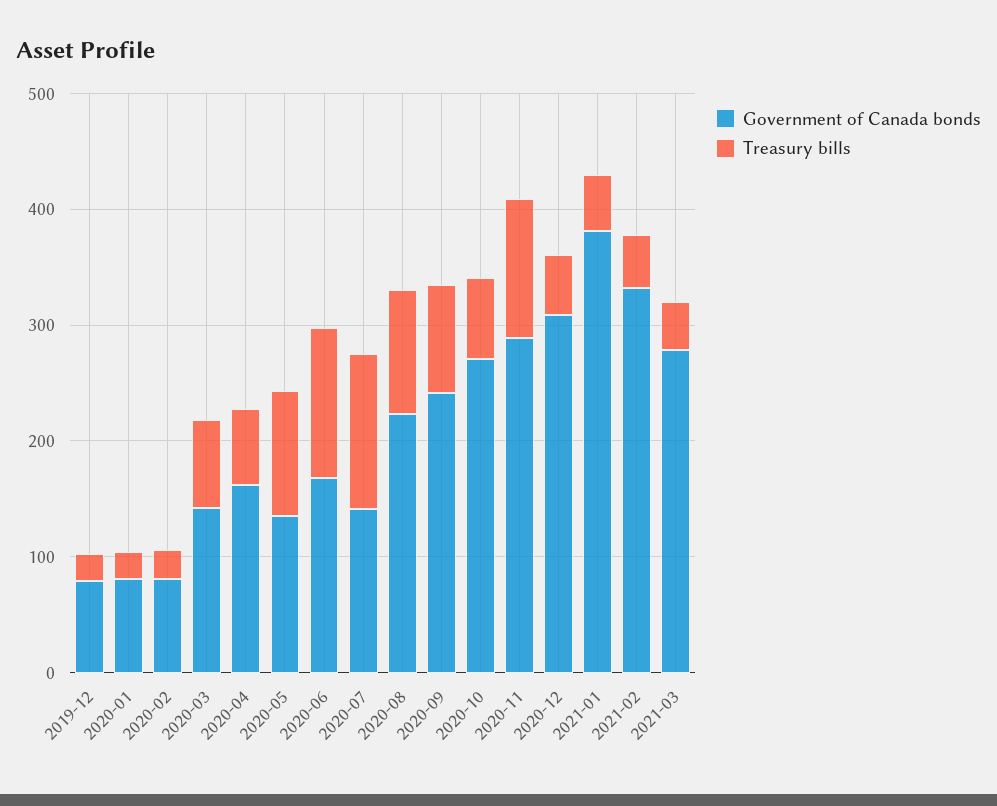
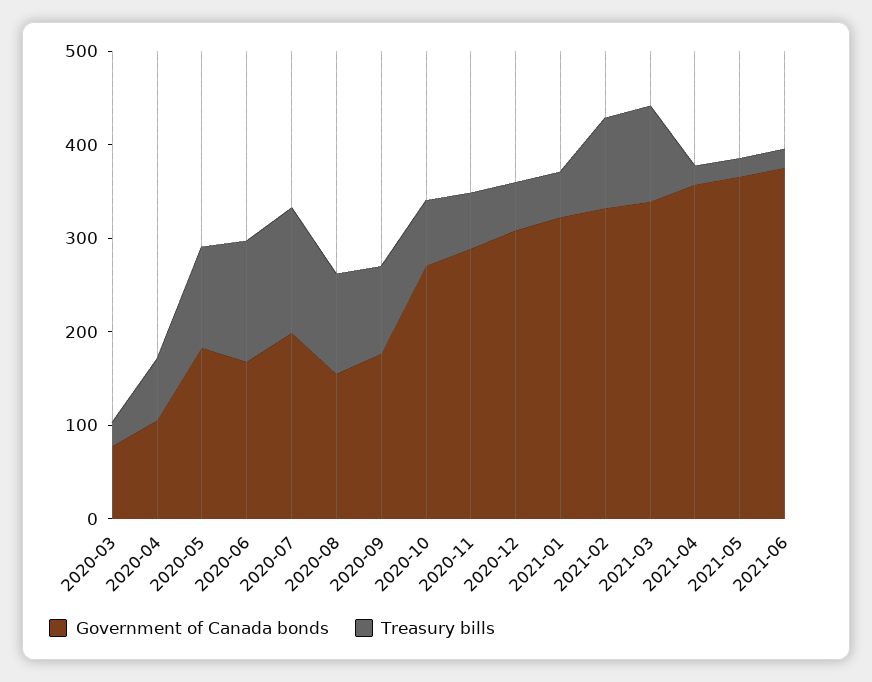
Government of Canada bonds, 2019-12: 80 -> none
Treasury bills, 2019-12: 20 -> none
Government of Canada bonds, 2020-01: 80 -> none
Treasury bills, 2020-01: 20 -> none
Government of Canada bonds, 2020-02: 80 -> none
Treasury bills, 2020-02: 20 -> none
Government of Canada bonds, 2020-03: 140 -> 80
Treasury bills, 2020-03: 80 -> 20
Government of Canada bonds, 2020-04: 160 -> 100
Government of Canada bonds, 2020-05: 140 -> 180
Government of Canada bonds, 2020-07: 140 -> 200
Government of Canada bonds, 2020-08: 220 -> 160
Government of Canada bonds, 2020-09: 240 -> 180
Treasury bills, 2020-11: 120 -> 60
Government of Canada bonds, 2021-01: 380 -> 320
Treasury bills, 2021-02: 40 -> 100
Government of Canada bonds, 2021-03: 280 -> 340
Treasury bills, 2021-03: 40 -> 100
Government of Canada bonds, 2021-04: none -> 360
Treasury bills, 2021-04: none -> 20
Government of Canada bonds, 2021-05: none -> 360
Treasury bills, 2021-05: none -> 20
Government of Canada bonds, 2021-06: none -> 380
Treasury bills, 2021-06: none -> 20

